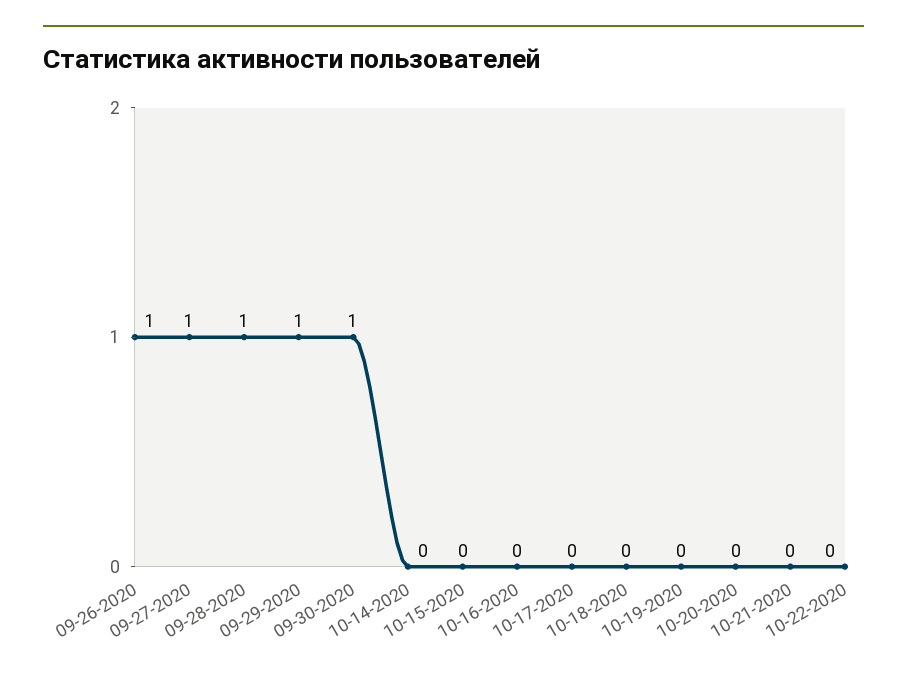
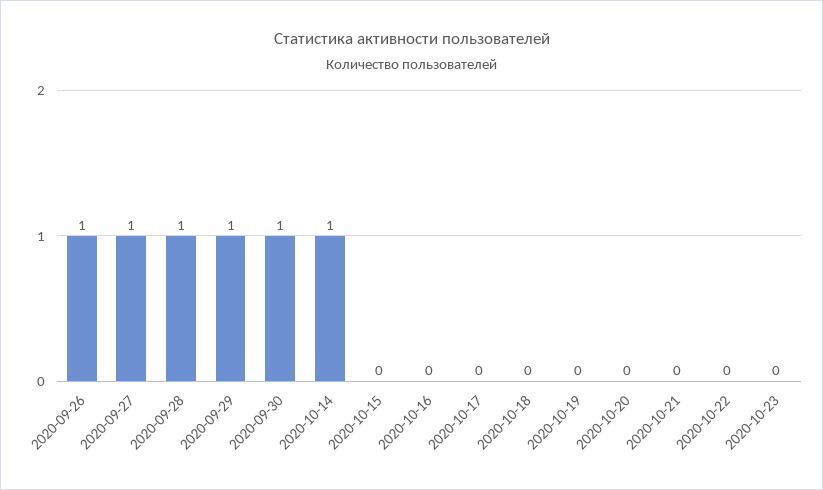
10-14-2020: 0 -> 1
2020-10-23: none -> 0

